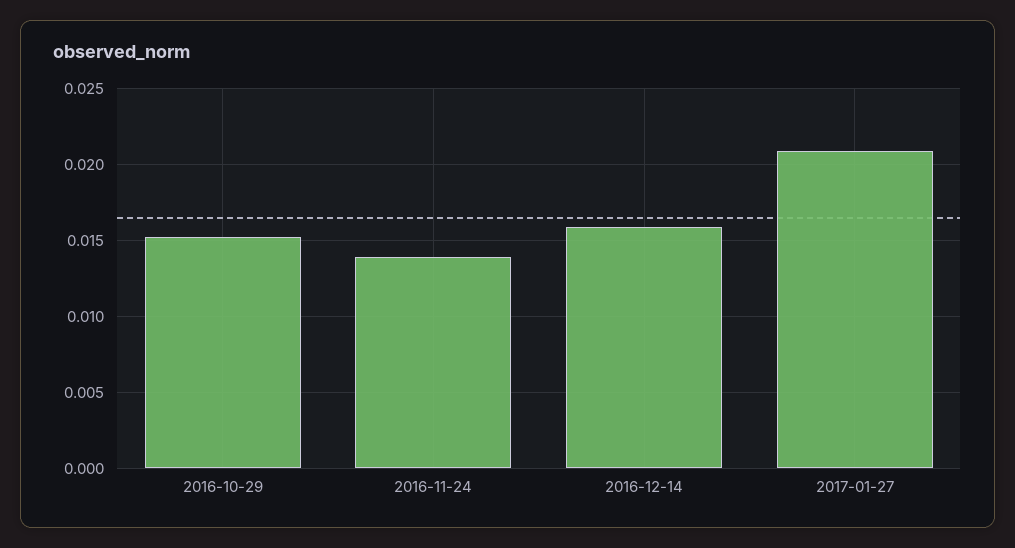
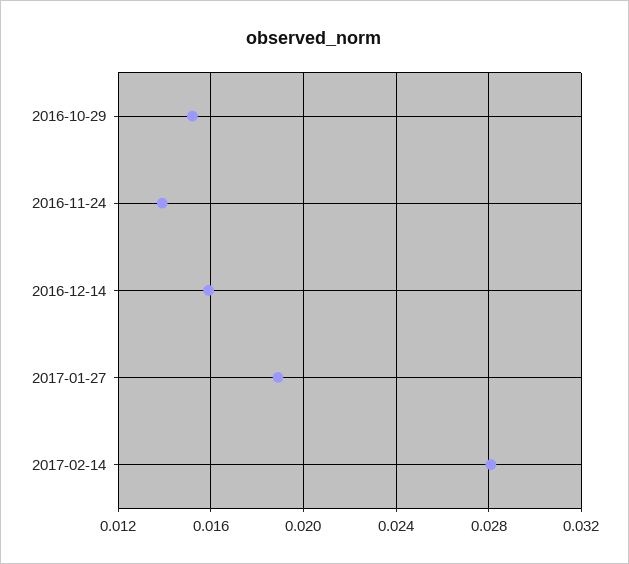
2017-01-27: 0.021 -> 0.019
2017-02-14: none -> 0.028

